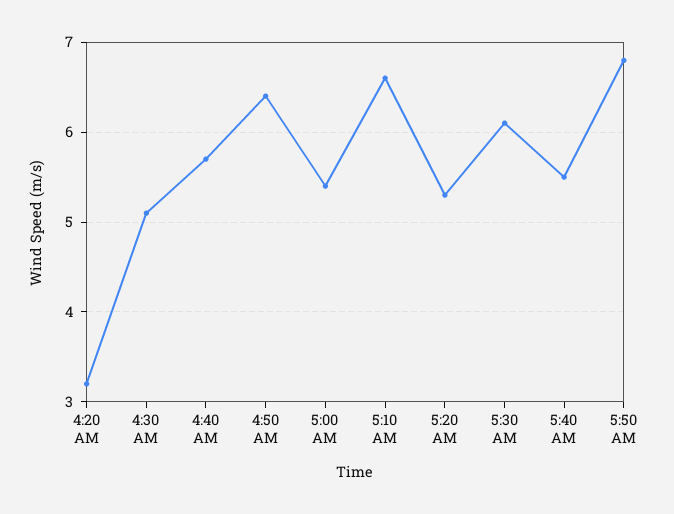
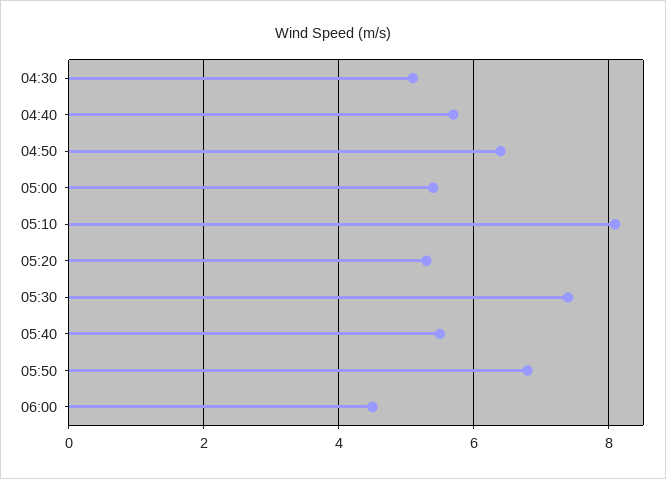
4:20 AM: 3.2 -> none
5:10 AM: 6.6 -> 8
5:30 AM: 6.1 -> 7.5
06:00: none -> 4.5

